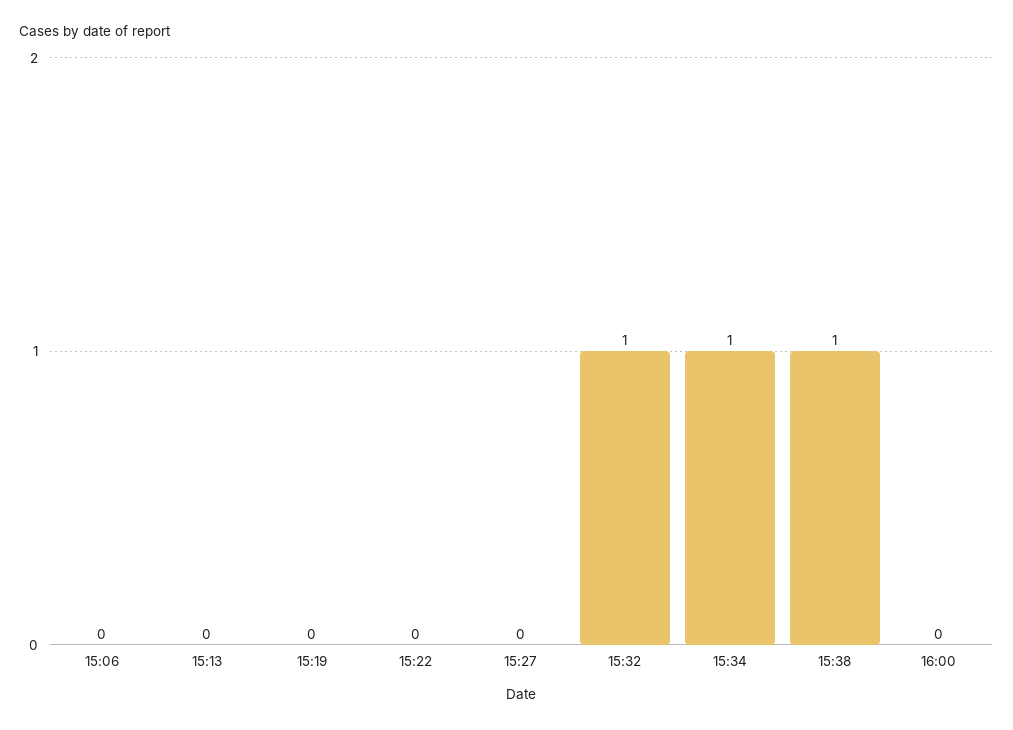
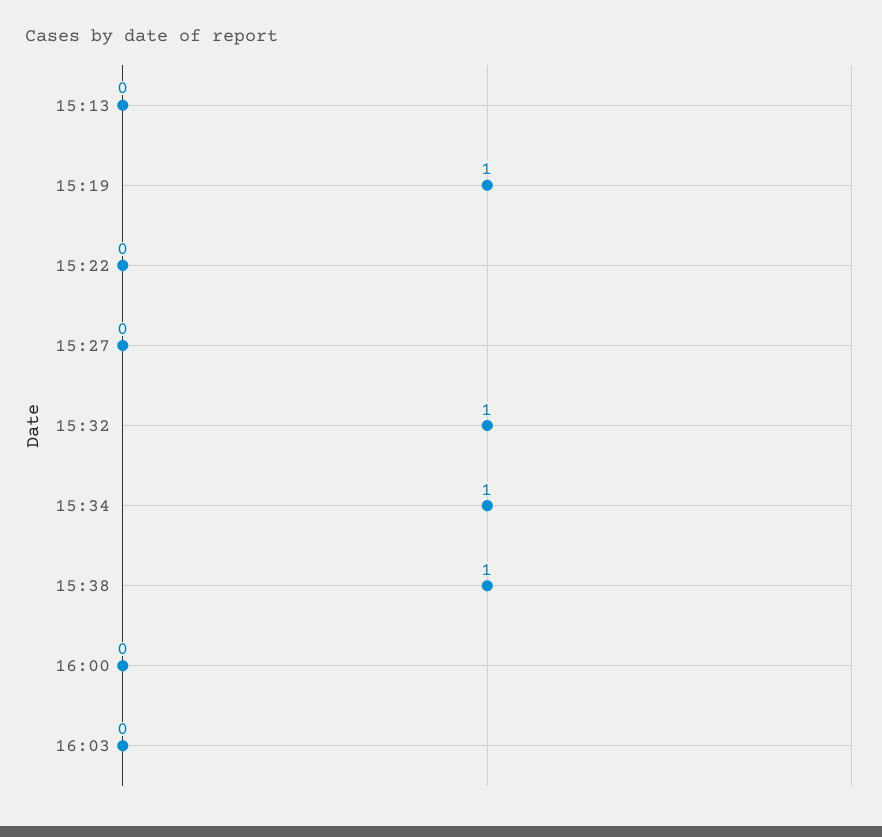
15:06: 0 -> none
15:19: 0 -> 1
16:03: none -> 0

